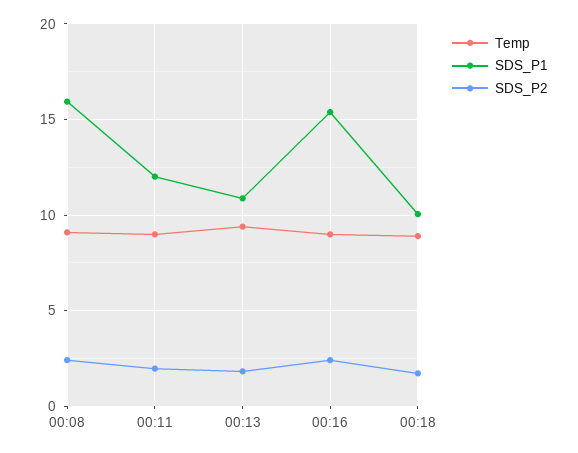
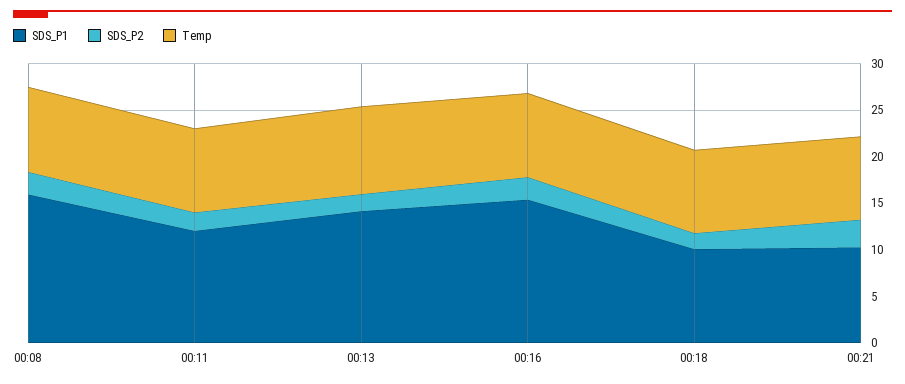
SDS_P1, 00:13: 11 -> 14
SDS_P1, 00:21: none -> 10
SDS_P2, 00:21: none -> 3
Temp, 00:21: none -> 9

